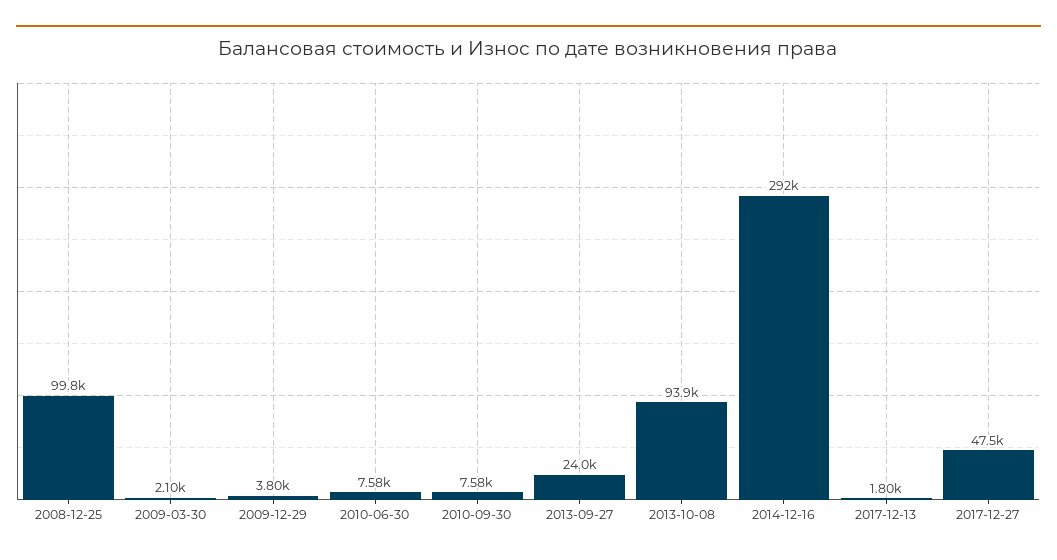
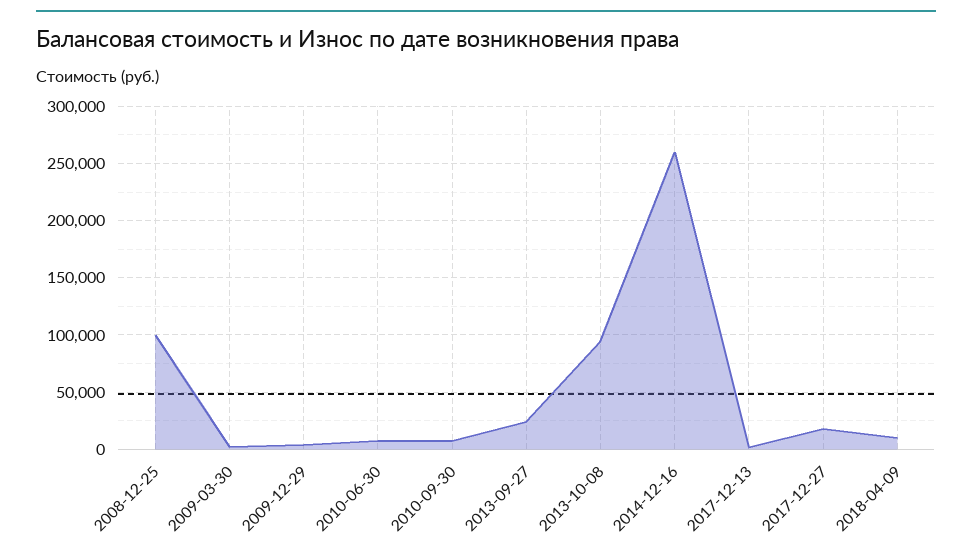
2014-12-16: 292000 -> 260000
2017-12-27: 47500 -> 20000
2018-04-09: none -> 10000

